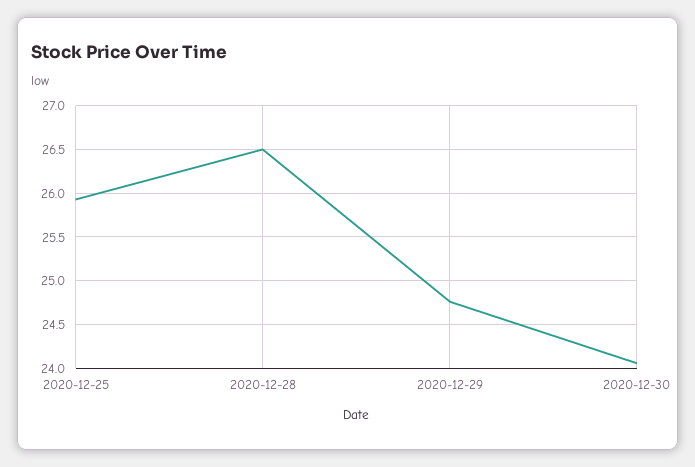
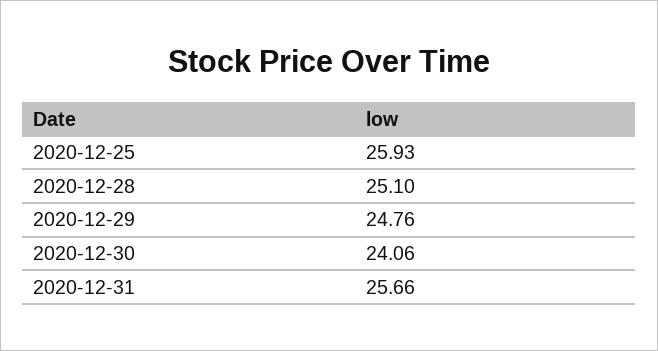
2020-12-28: 26.5 -> 25.1
2020-12-31: none -> 25.66

